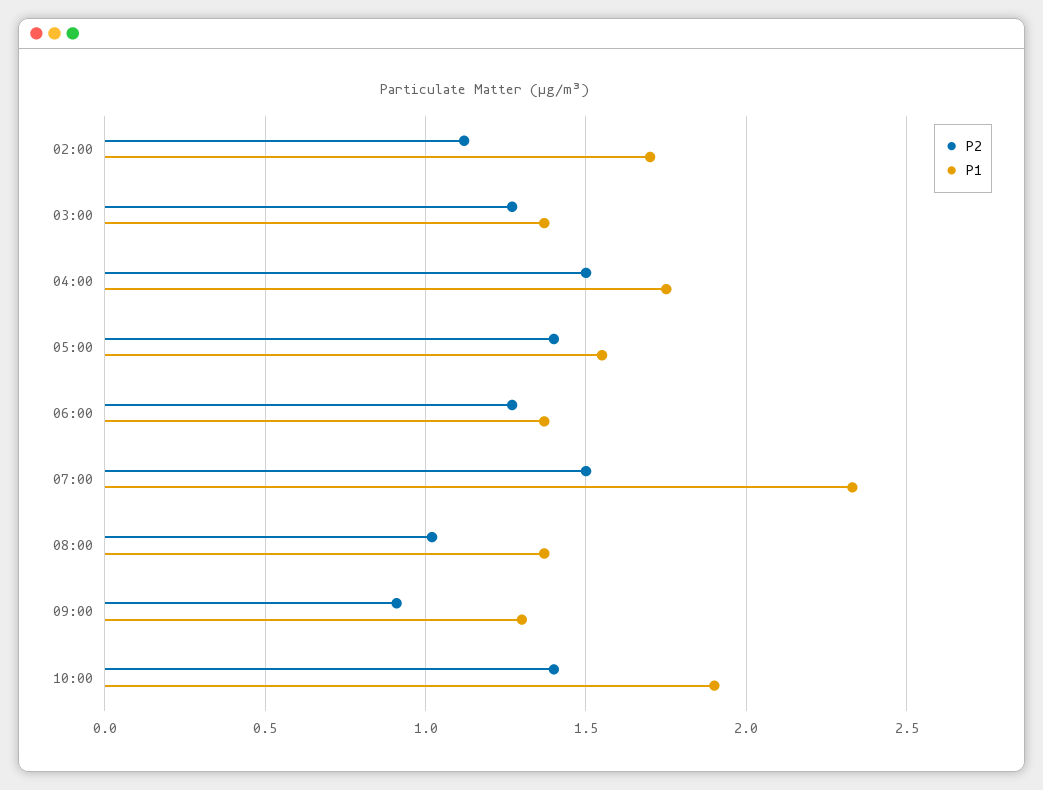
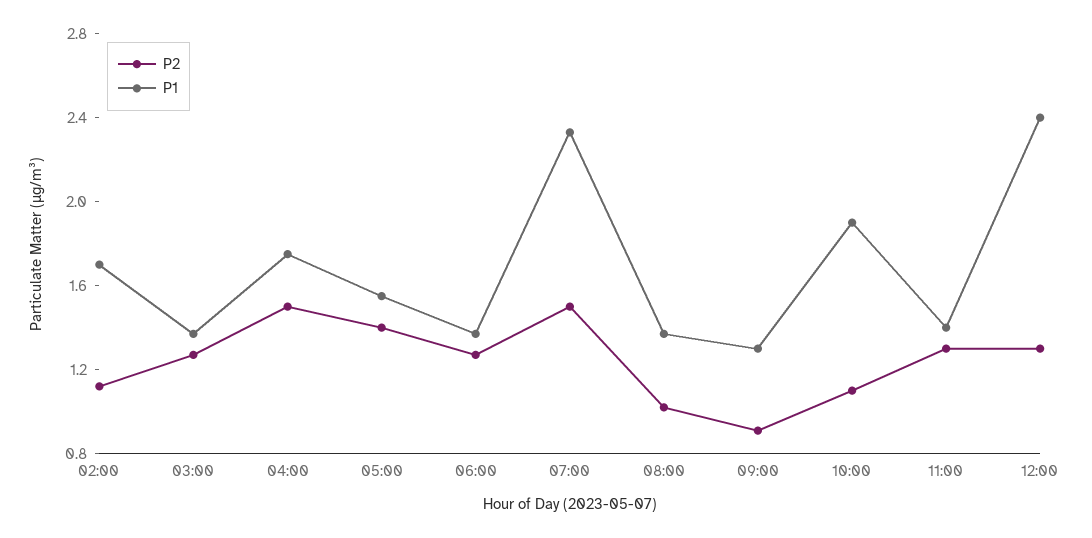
P2, 10:00: 1.4 -> 1.1
P2, 11:00: none -> 1.3
P1, 11:00: none -> 1.4
P2, 12:00: none -> 1.3
P1, 12:00: none -> 2.4

